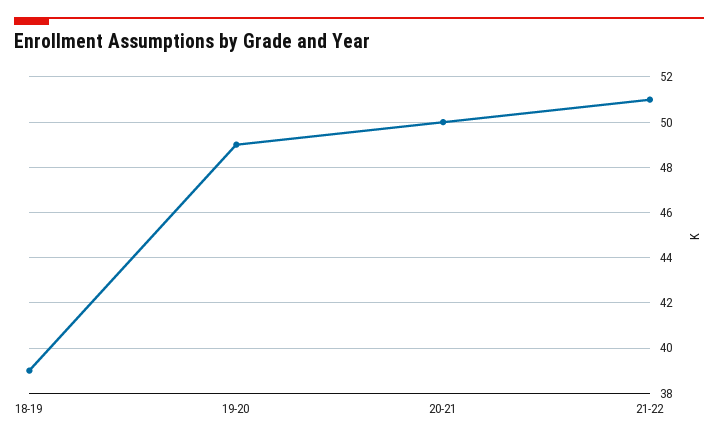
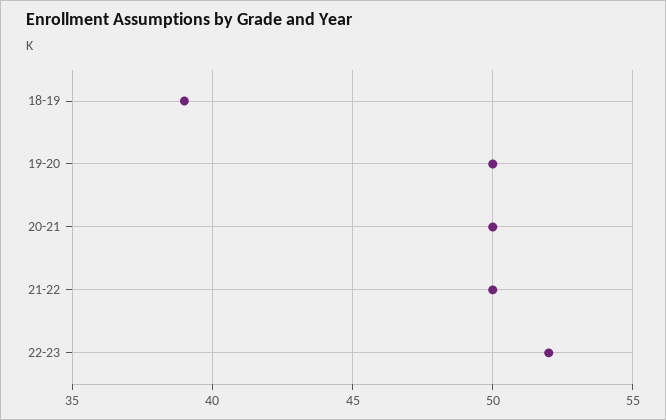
19-20: 49 -> 50
21-22: 51 -> 50
22-23: none -> 52

